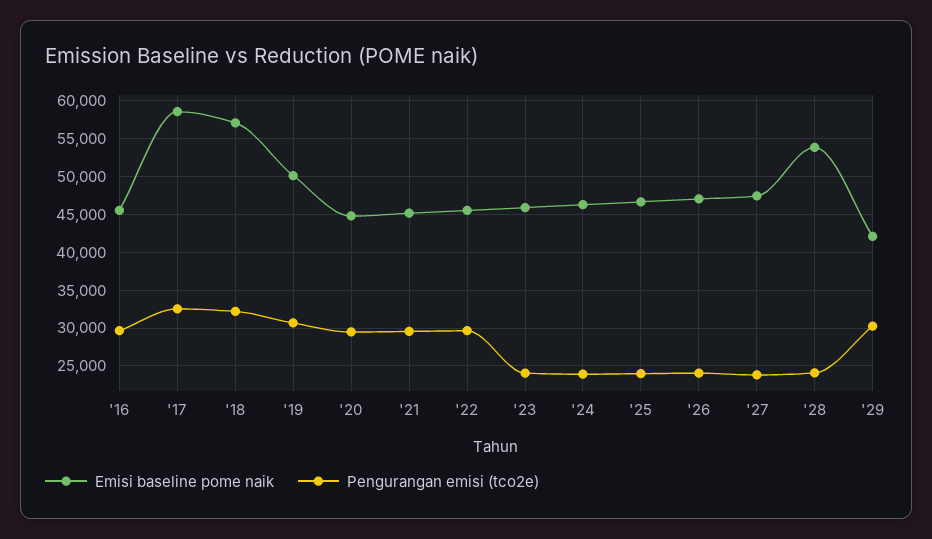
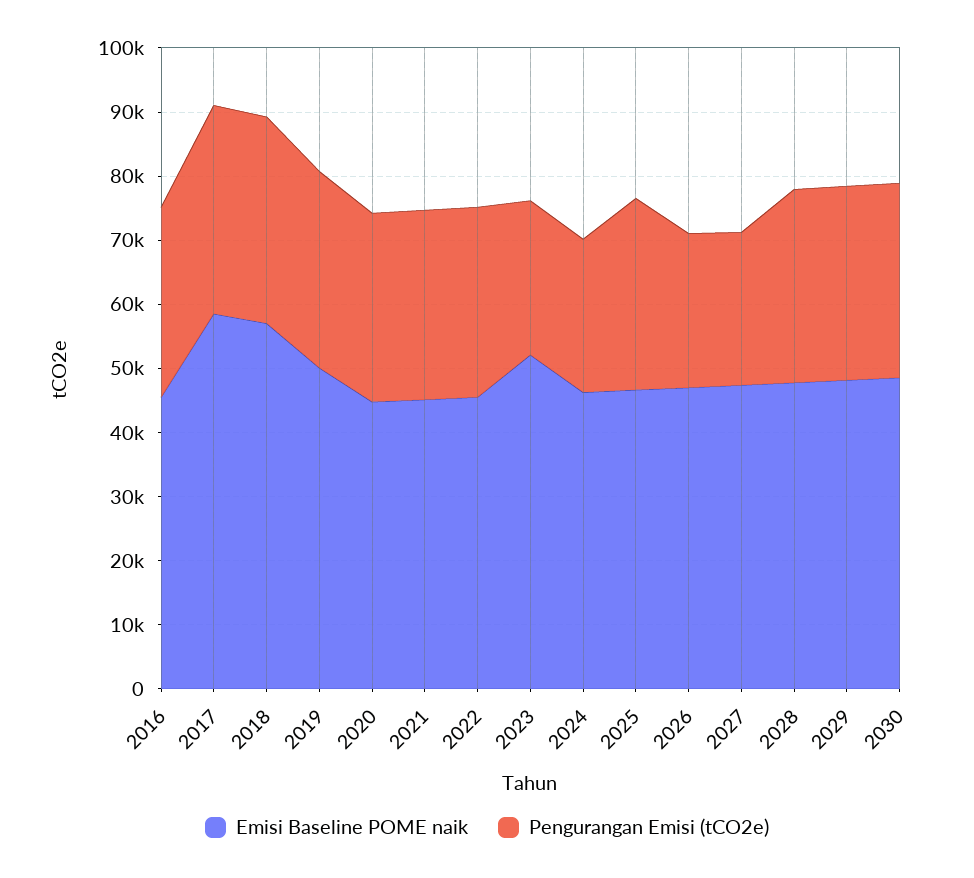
Emisi baseline pome naik, '23: 46000 -> 52000
Pengurangan emisi (tco2e), '25: 24000 -> 30000
Emisi baseline pome naik, '28: 54000 -> 48000
Pengurangan emisi (tco2e), '28: 24000 -> 30000
Emisi baseline pome naik, '29: 42000 -> 48000
Emisi baseline pome naik, 2030: none -> 48000
Pengurangan emisi (tco2e), 2030: none -> 30000

